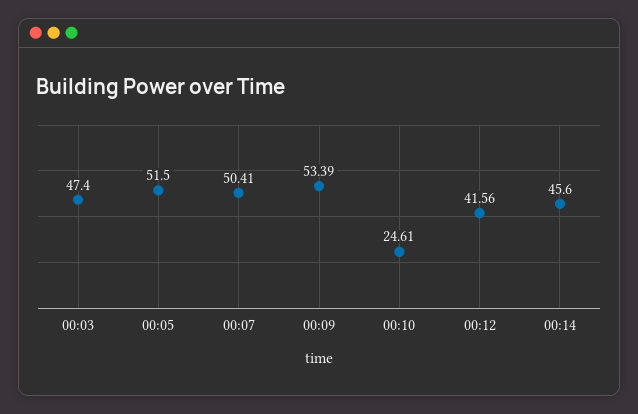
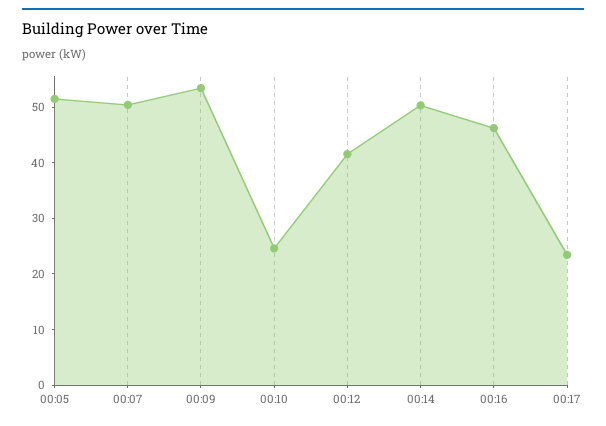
00:03: 47.4 -> none
00:14: 45.6 -> 50
00:16: none -> 46
00:17: none -> 24

